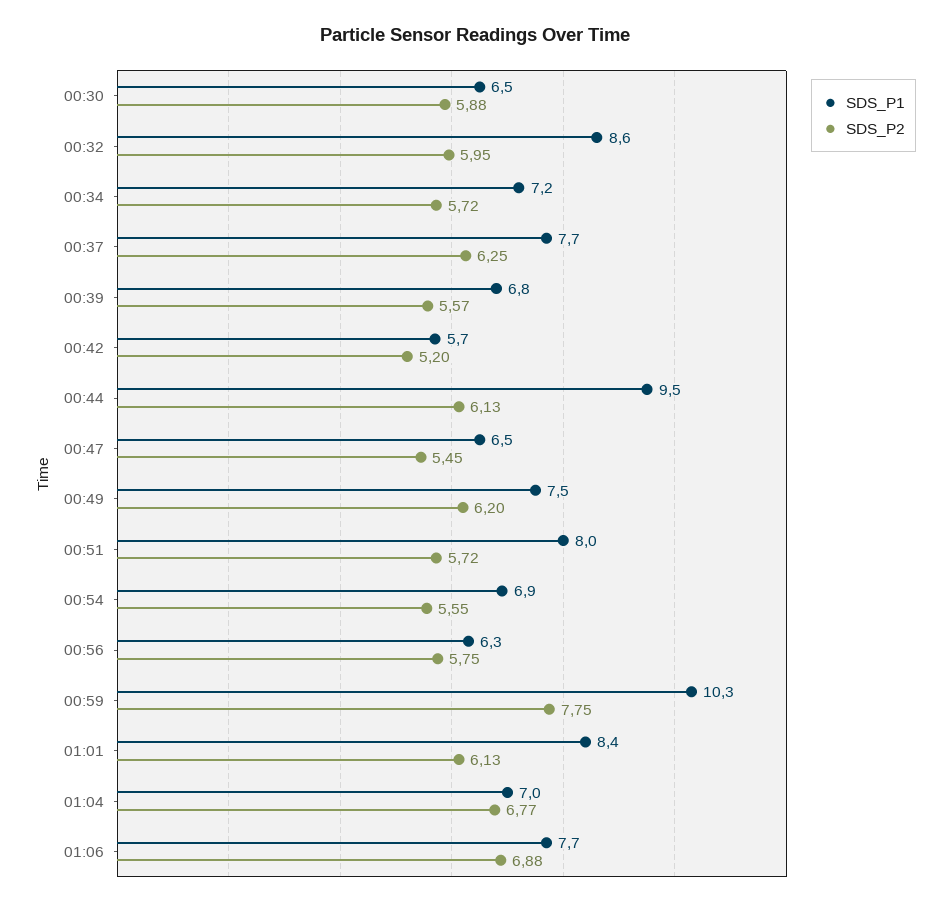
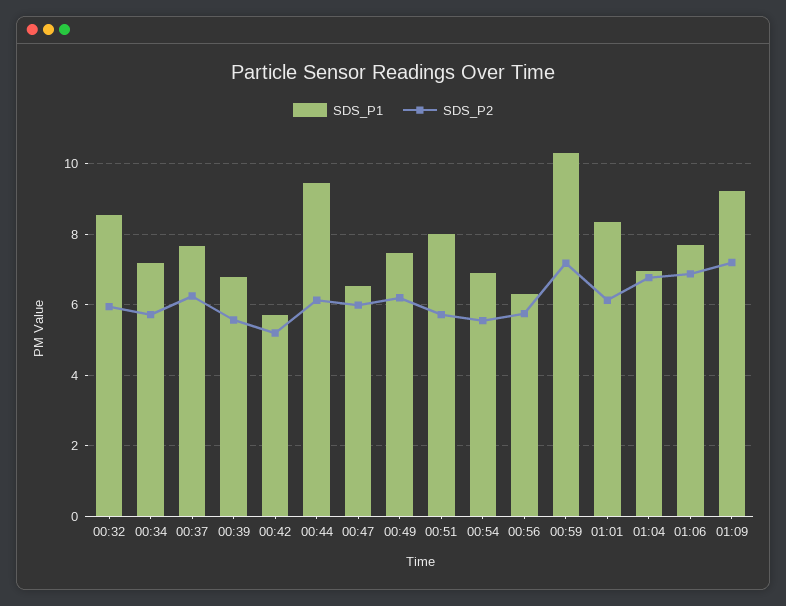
SDS_P1, 00:30: 6.5 -> none
SDS_P2, 00:30: 5.88 -> none
SDS_P2, 00:47: 5.45 -> 6
SDS_P2, 00:59: 7.75 -> 7.2
SDS_P1, 01:09: none -> 9.2
SDS_P2, 01:09: none -> 7.2

